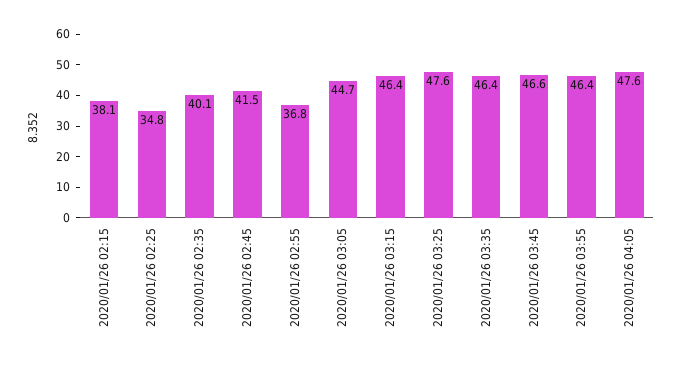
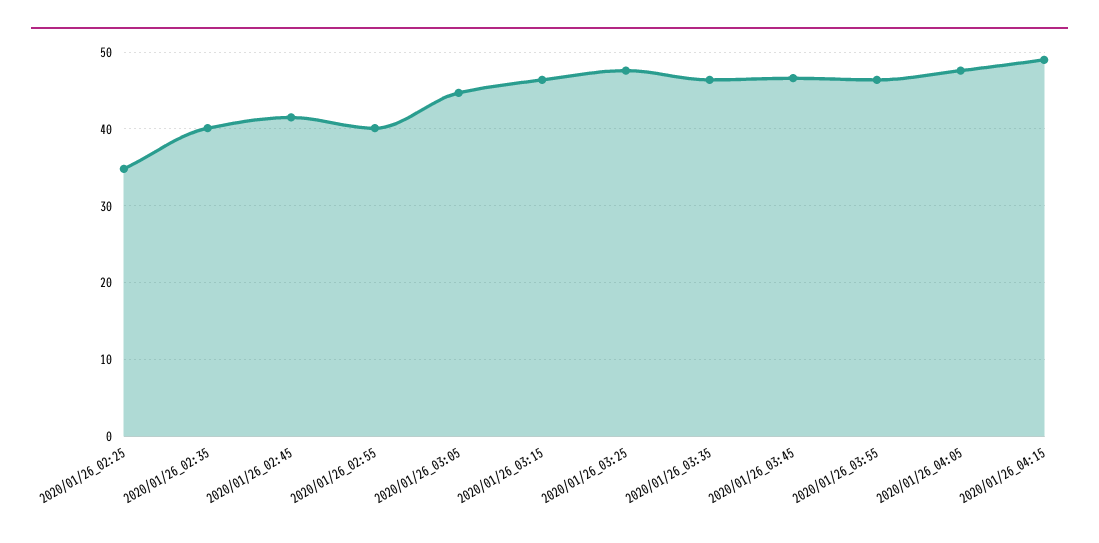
2020/01/26 02:15: 38.1 -> none
2020/01/26 02:55: 36.8 -> 40
2020/01/26_04:15: none -> 49

